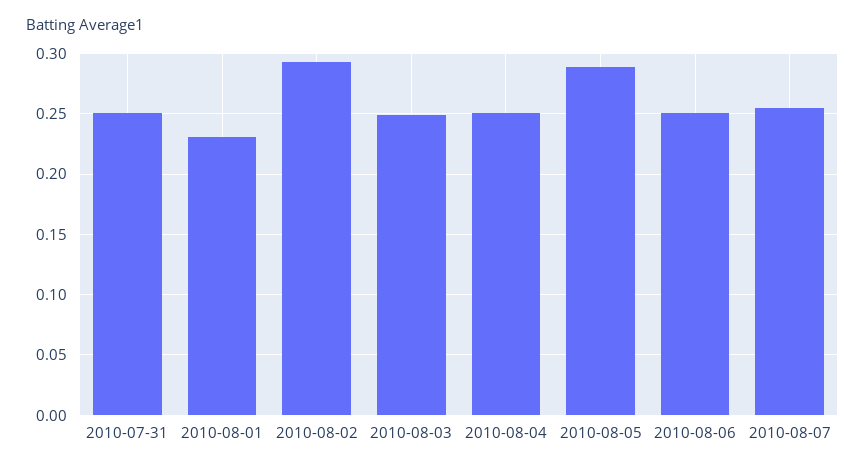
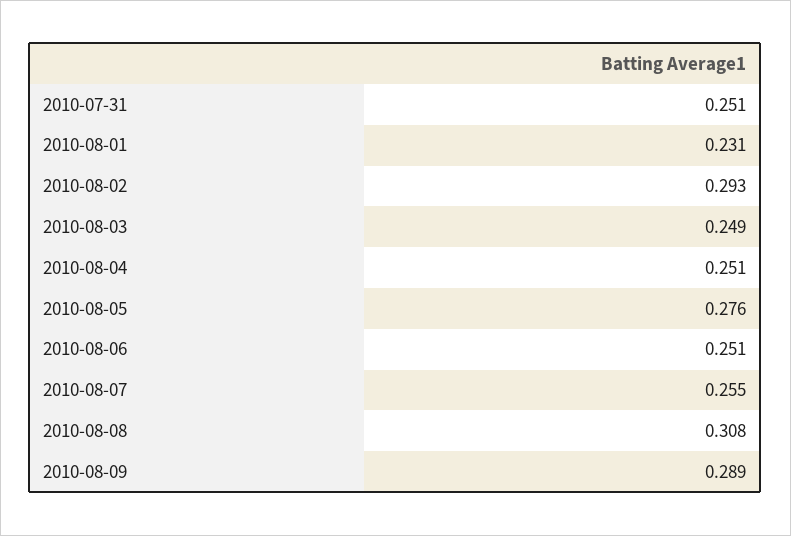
2010-08-05: 0.29 -> 0.276
2010-08-08: none -> 0.308
2010-08-09: none -> 0.289

